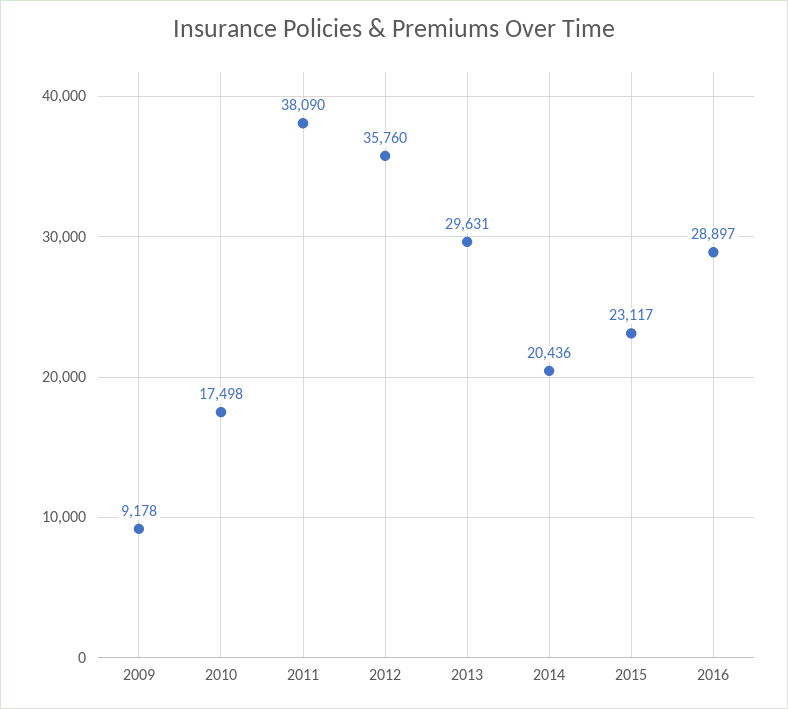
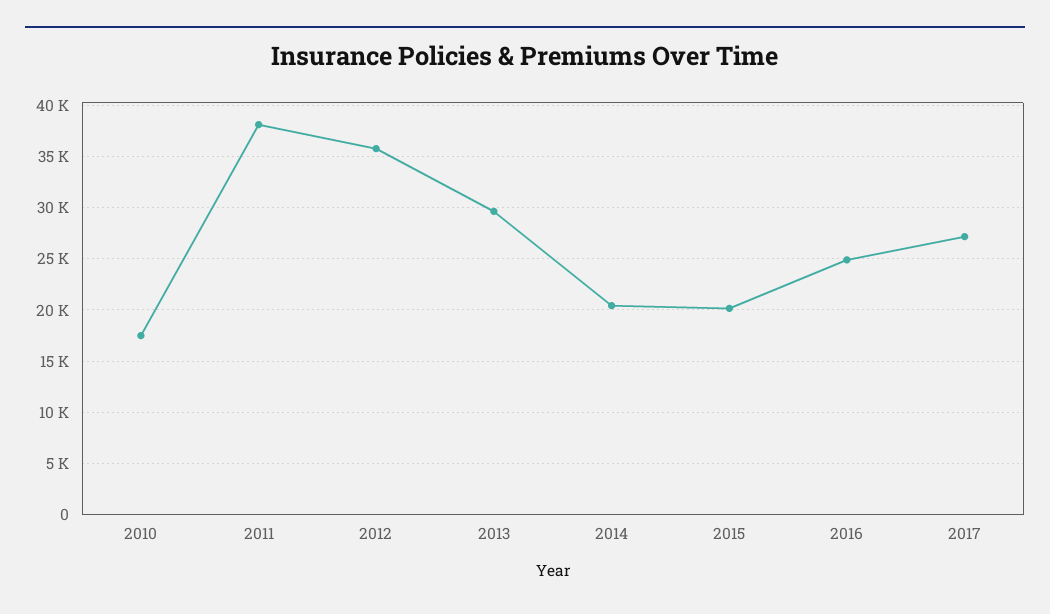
2009: 9178 -> none
2015: 23117 -> 20000
2016: 28897 -> 25000
2017: none -> 27000

